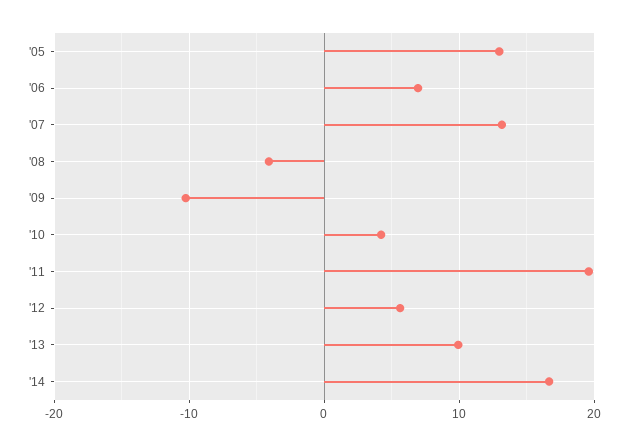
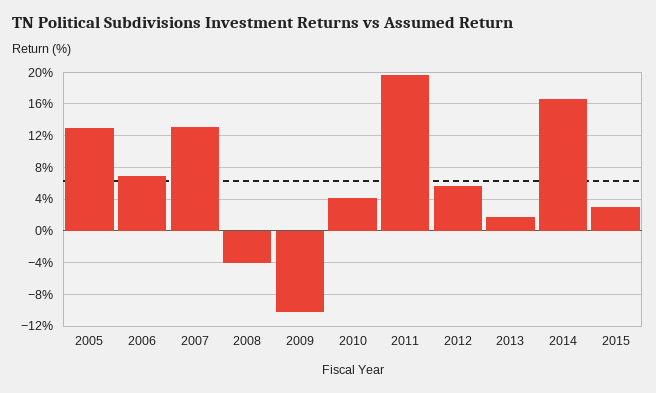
'13: 10 -> 2
2015: none -> 3

